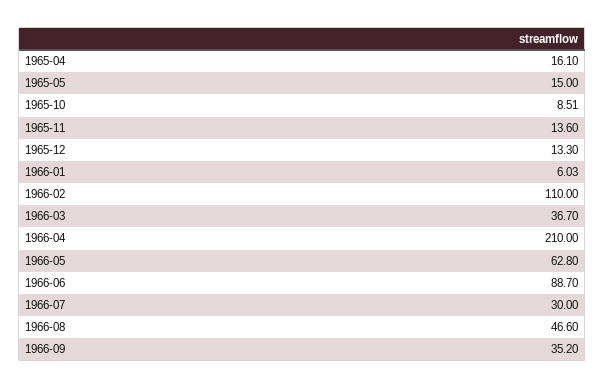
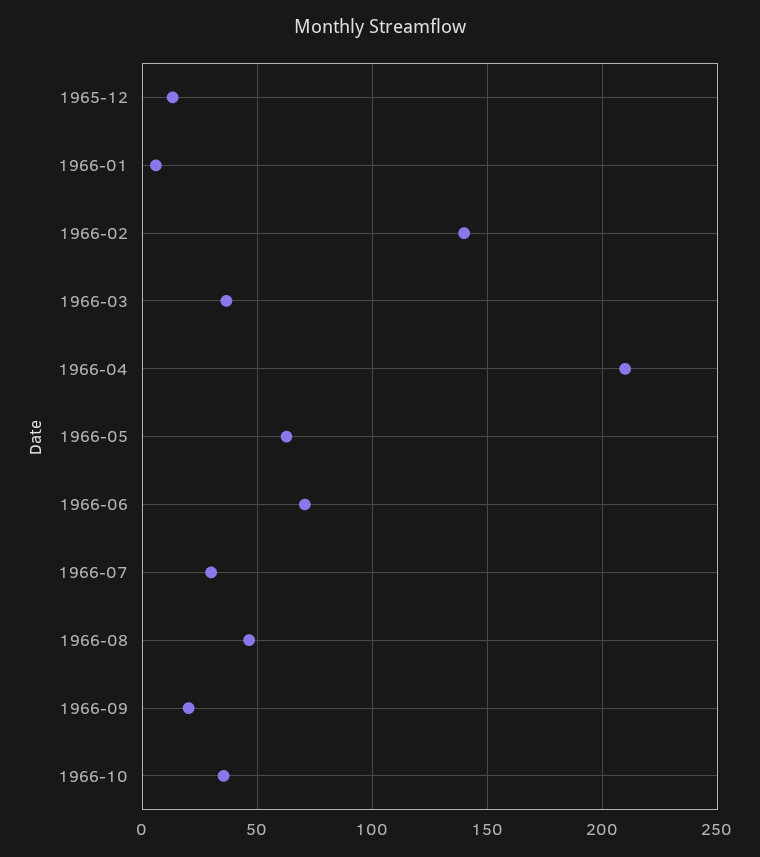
1965-04: 16.1 -> none
1965-05: 15 -> none
1965-10: 8.51 -> none
1965-11: 13.6 -> none
1966-02: 110 -> 140
1966-06: 88.7 -> 70
1966-09: 35.2 -> 20
1966-10: none -> 35

